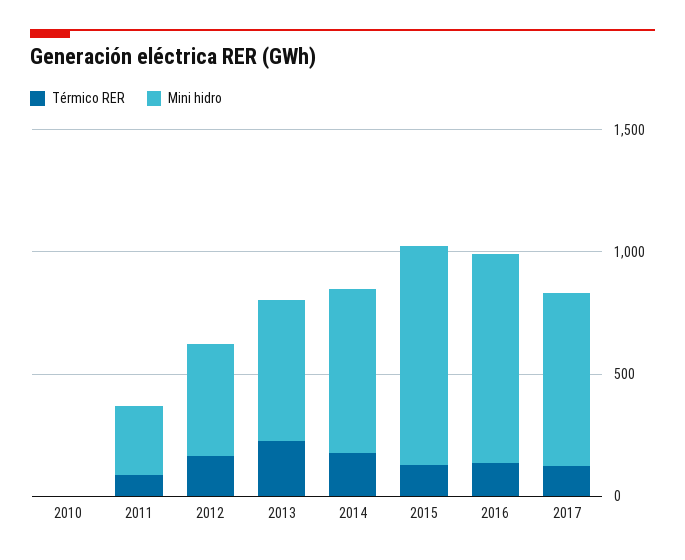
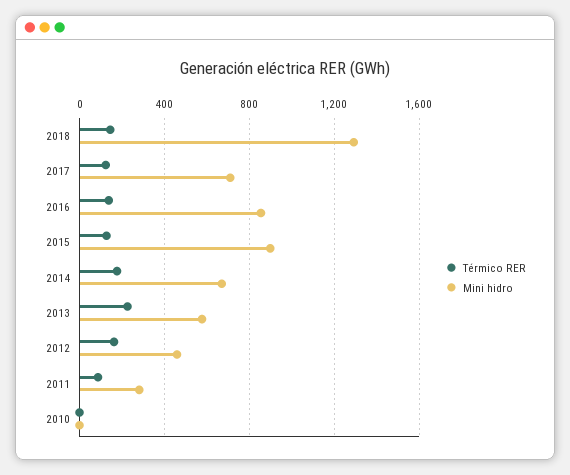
Térmico RER, 2018: none -> 150
Mini hidro, 2018: none -> 1300

